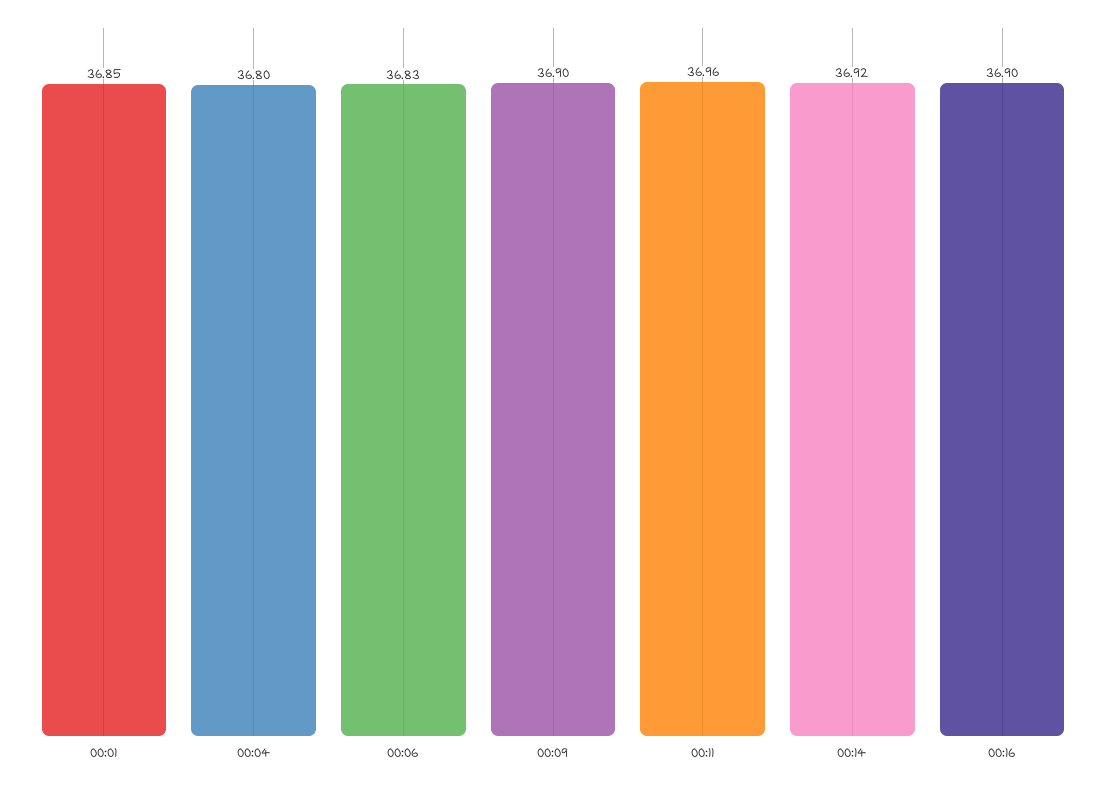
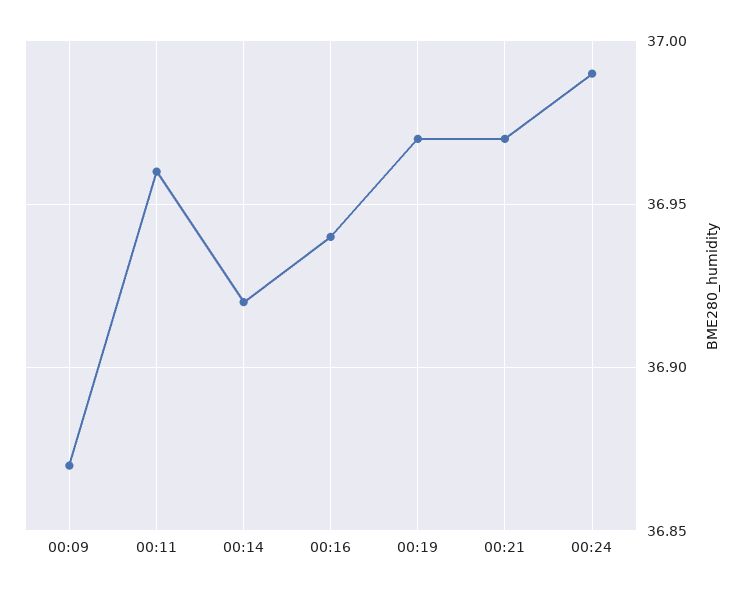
00:01: 36.85 -> none
00:04: 36.8 -> none
00:06: 36.83 -> none
00:09: 36.9 -> 36.87
00:16: 36.9 -> 36.94
00:19: none -> 36.97
00:21: none -> 36.97
00:24: none -> 36.99

